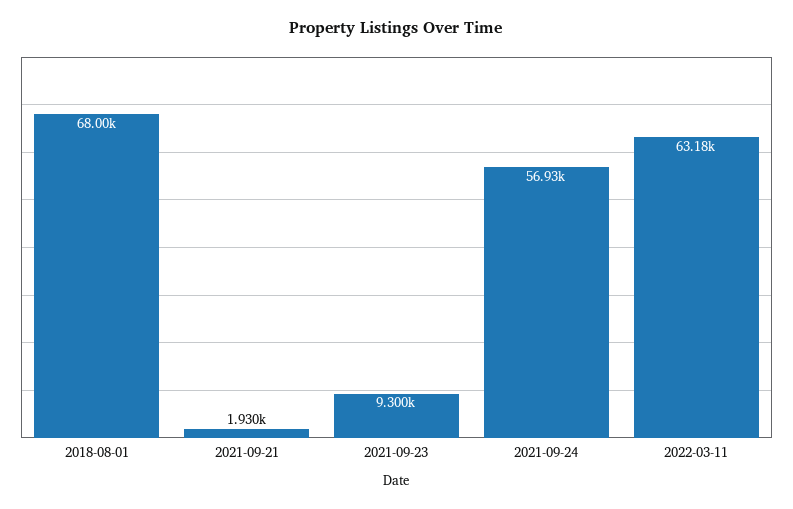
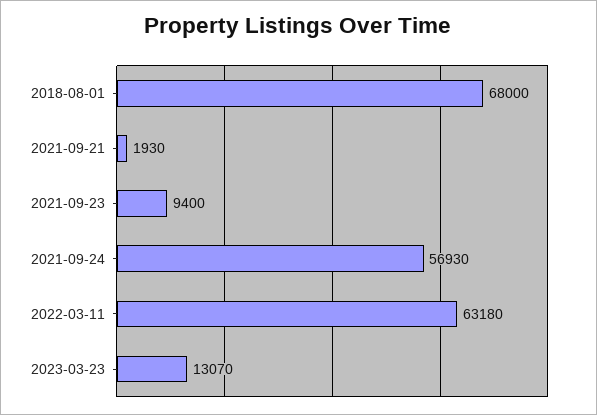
2021-09-23: 9300 -> 9400
2023-03-23: none -> 13070

